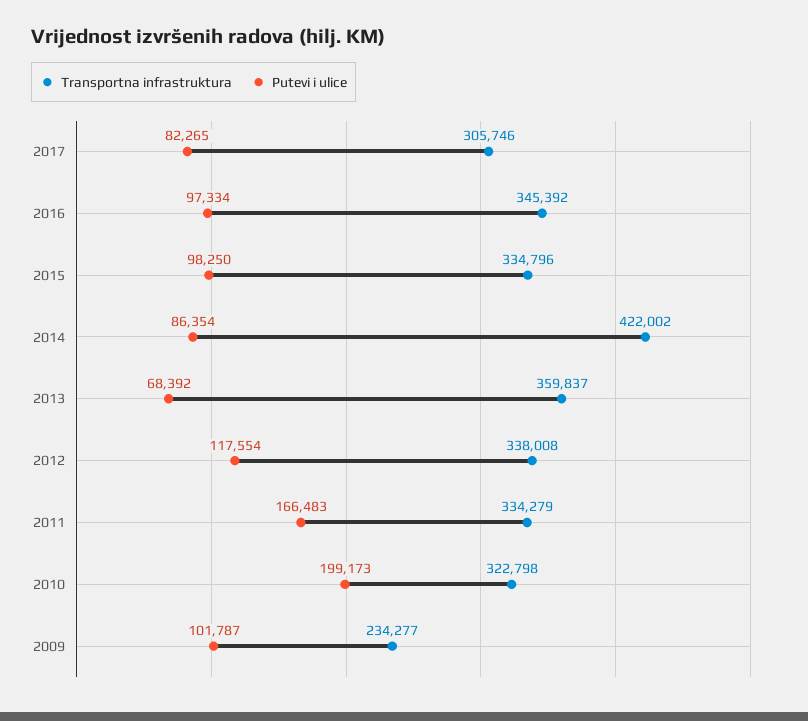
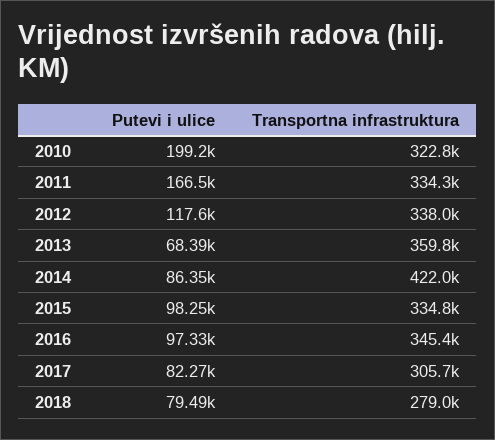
Transportna infrastruktura, 2009: 234277 -> none
Putevi i ulice, 2009: 101787 -> none
Putevi i ulice, 2018: none -> 79490
Transportna infrastruktura, 2018: none -> 279000

